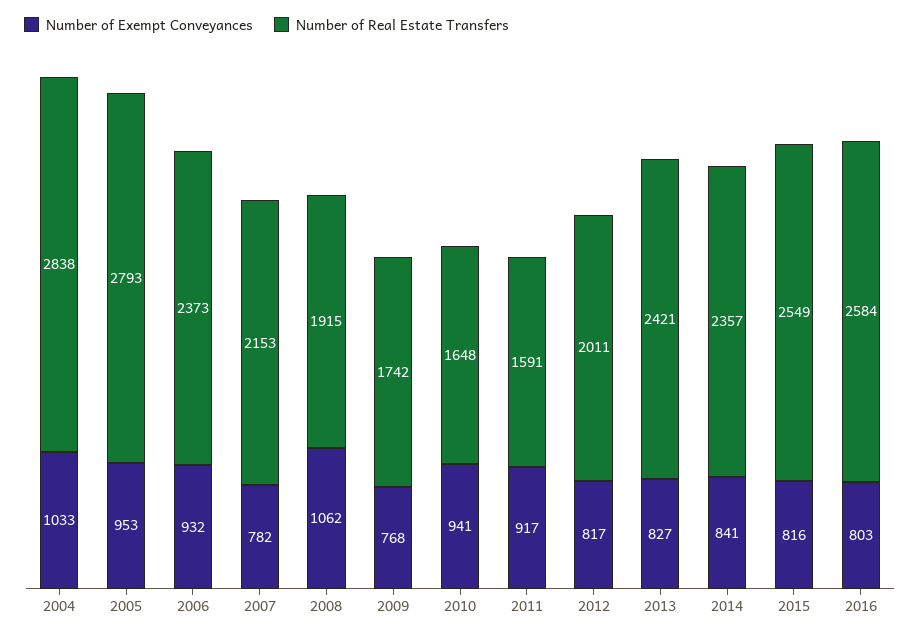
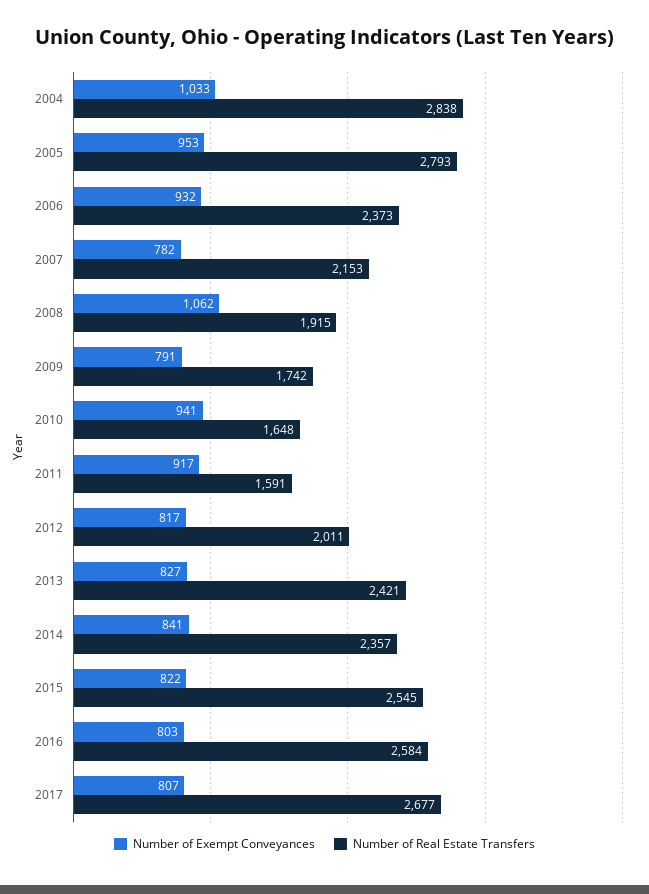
Number of Exempt Conveyances, 2009: 768 -> 791
Number of Exempt Conveyances, 2015: 816 -> 822
Number of Real Estate Transfers, 2015: 2549 -> 2545
Number of Exempt Conveyances, 2017: none -> 807
Number of Real Estate Transfers, 2017: none -> 2677

